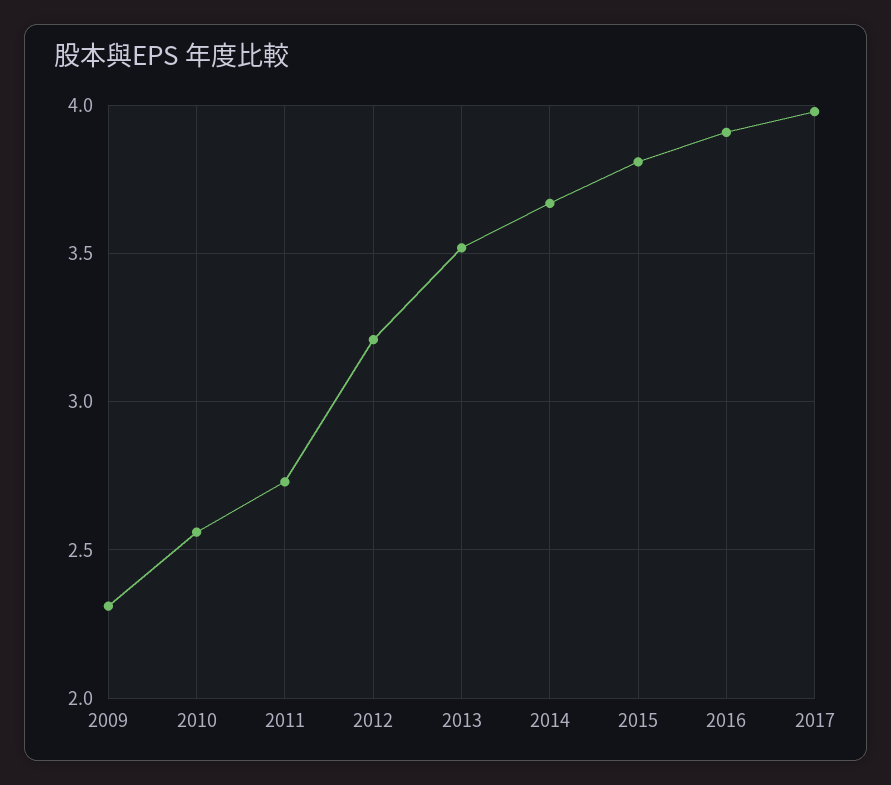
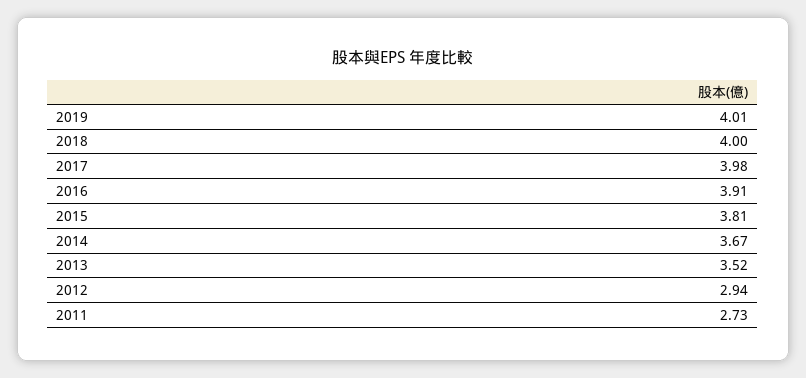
2009: 2.3 -> none
2010: 2.55 -> none
2012: 3.2 -> 2.94
2019: none -> 4.01
2018: none -> 4

